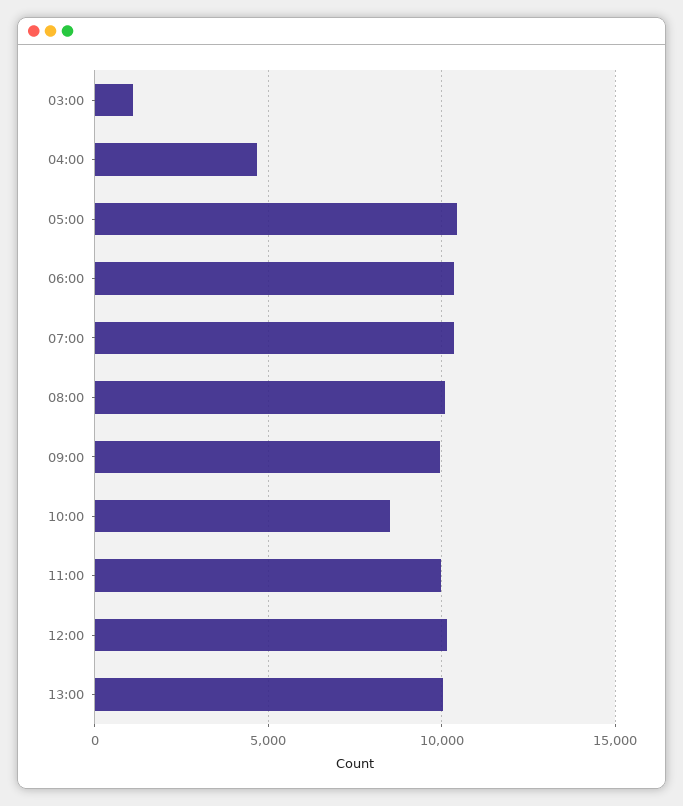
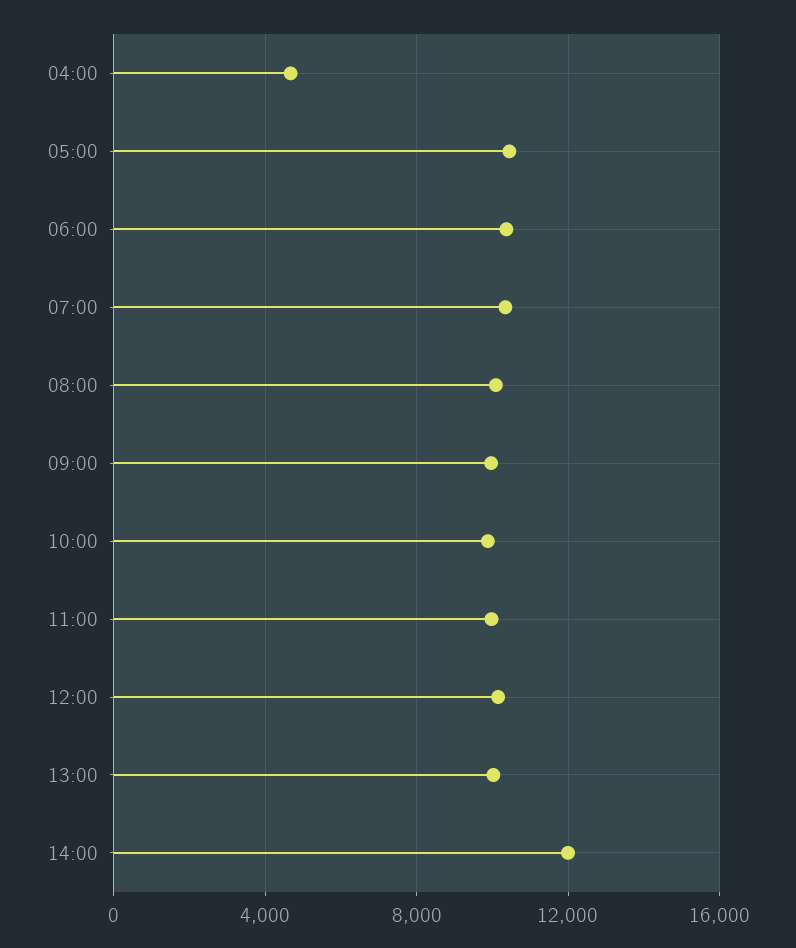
03:00: 1000 -> none
10:00: 8500 -> 10000
14:00: none -> 12000

